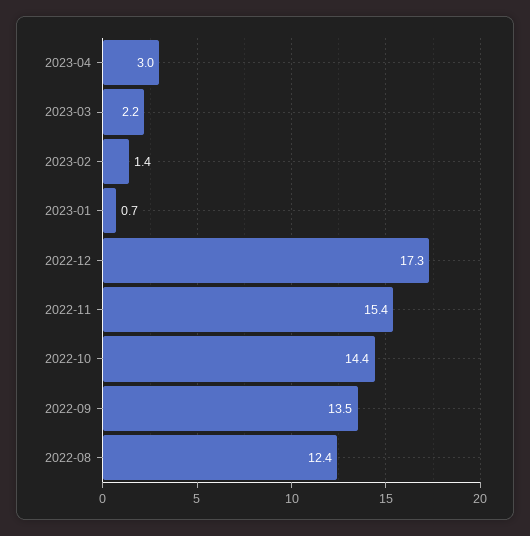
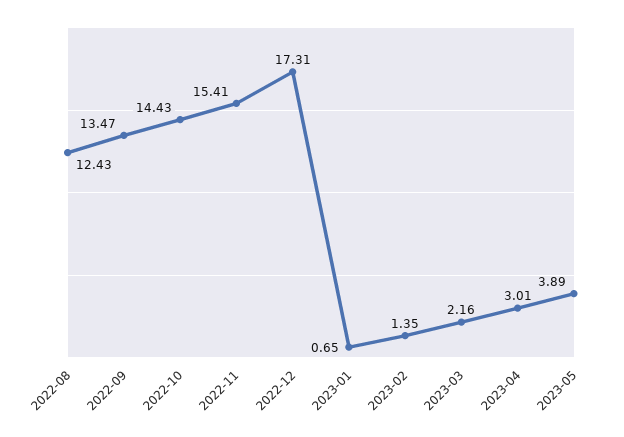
2023-05: none -> 3.89

